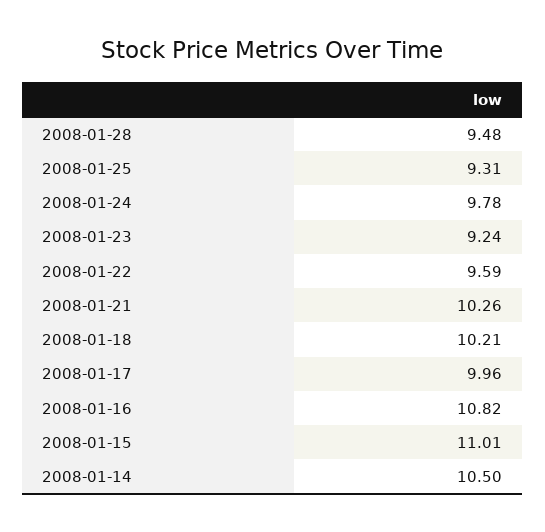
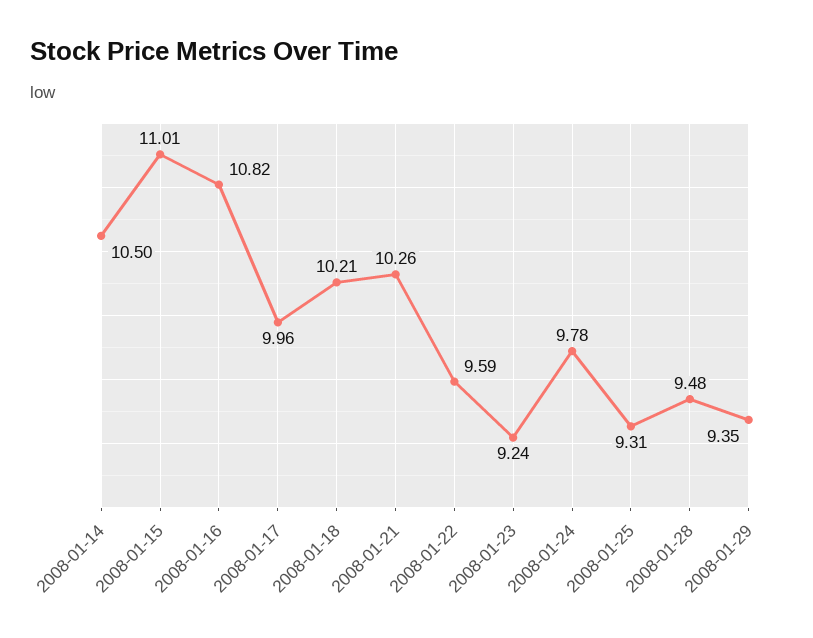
2008-01-29: none -> 9.35

